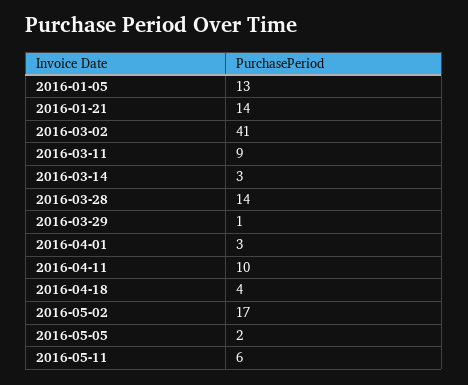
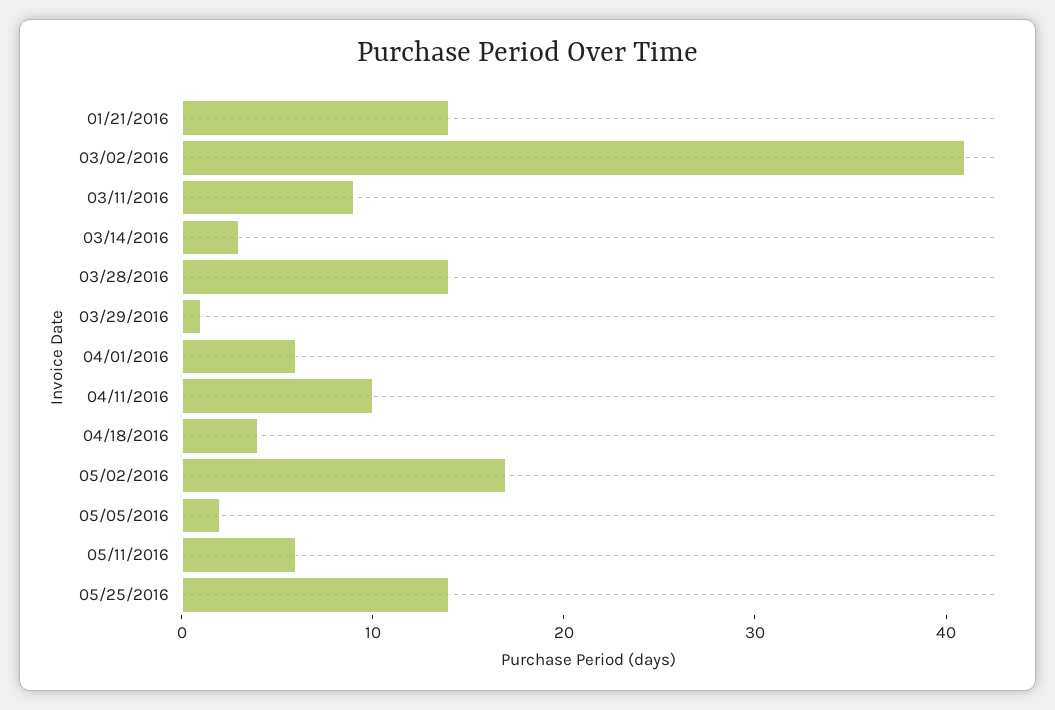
2016-01-05: 13 -> none
2016-04-01: 3 -> 6
05/25/2016: none -> 14

